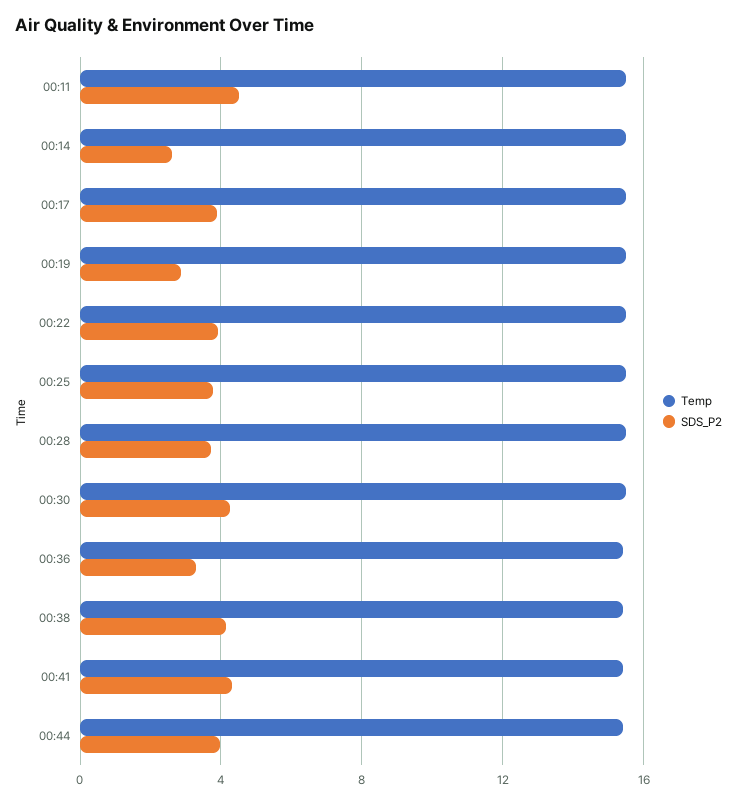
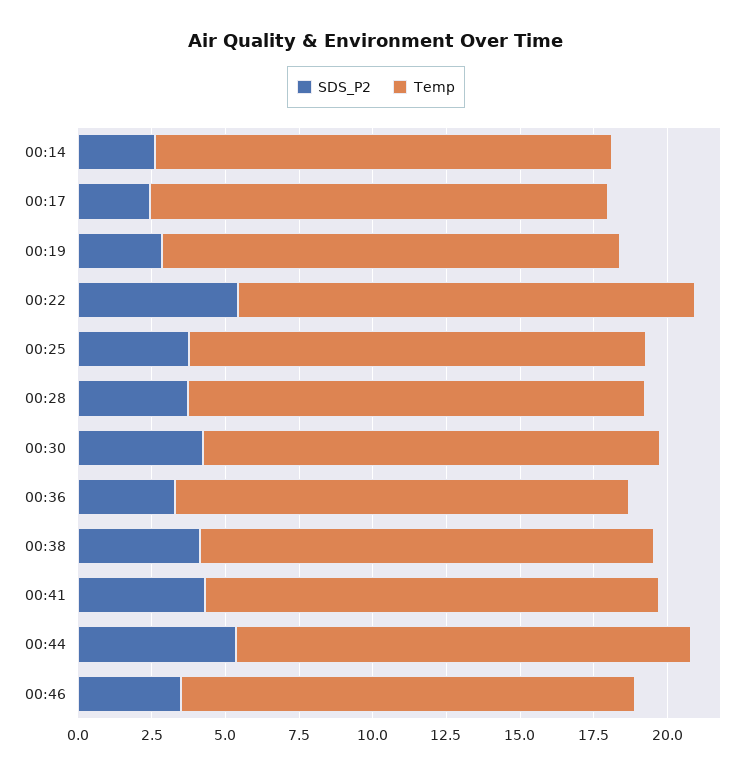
Temp, 00:11: 15.5 -> none
SDS_P2, 00:11: 4.5 -> none
SDS_P2, 00:17: 4 -> 2.5
SDS_P2, 00:22: 4 -> 5.5
SDS_P2, 00:44: 4 -> 5.5
SDS_P2, 00:46: none -> 3.5
Temp, 00:46: none -> 15.5

